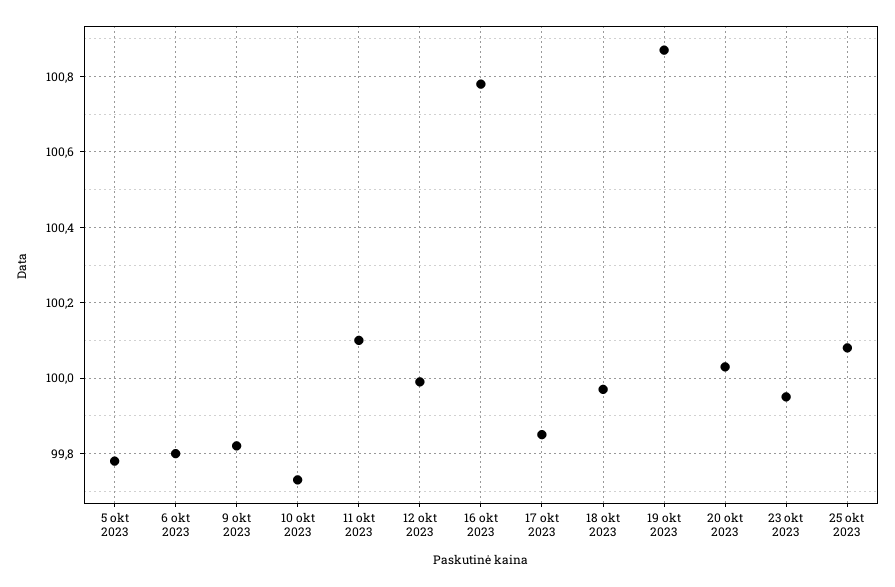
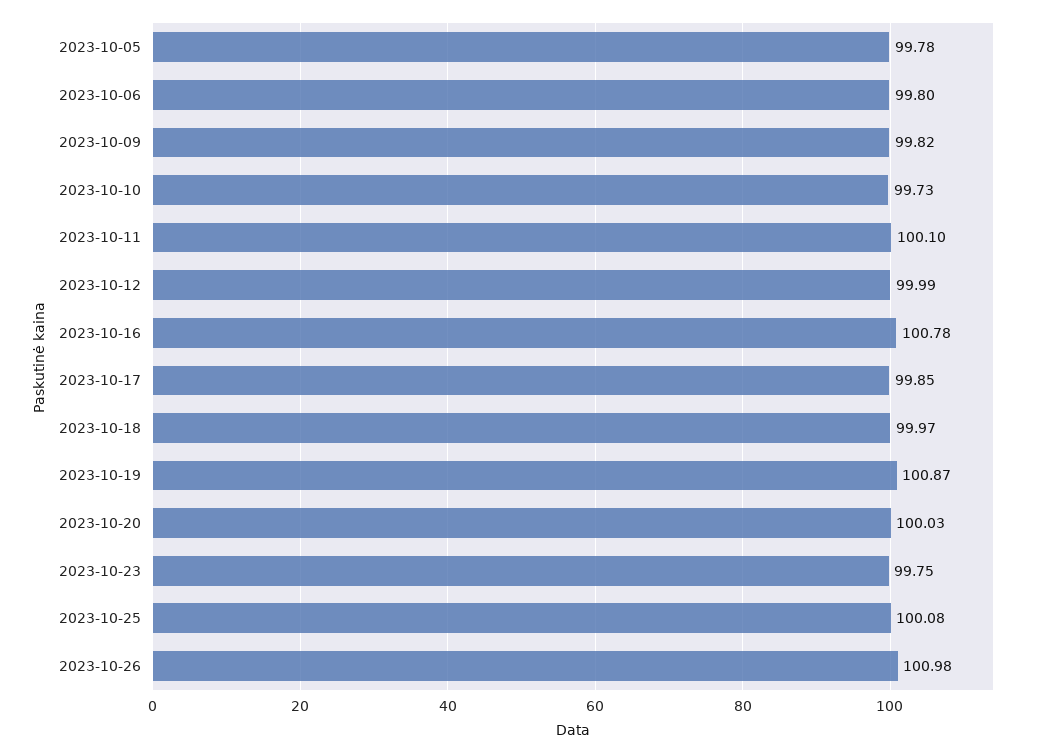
23 okt 2023: 99.95 -> 99.75
2023-10-26: none -> 100.98

